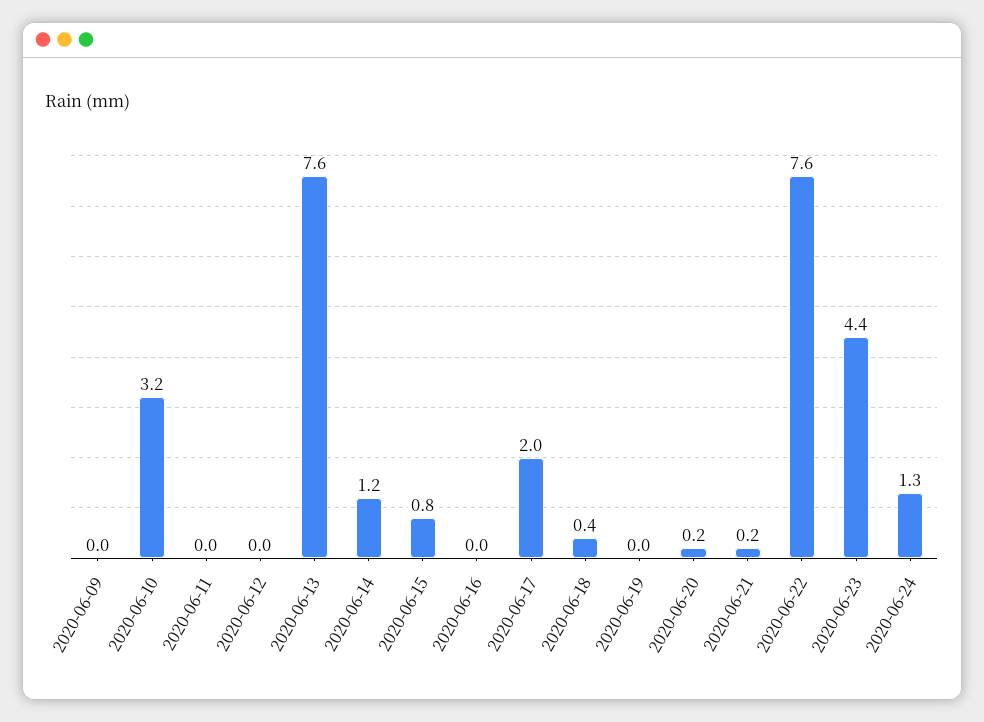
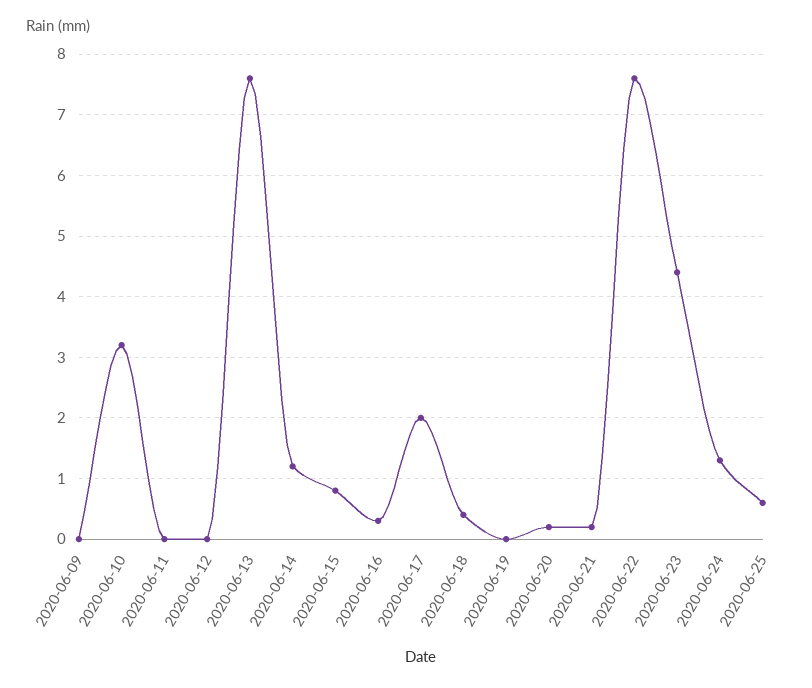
2020-06-16: 0 -> 0.3
2020-06-25: none -> 0.6

